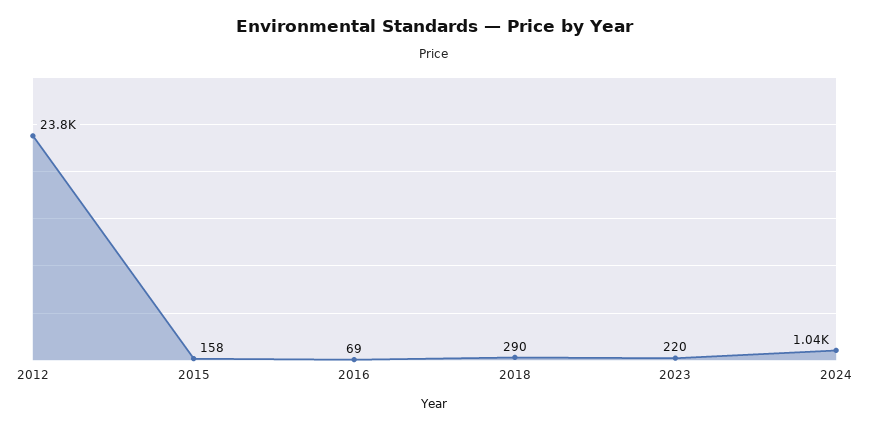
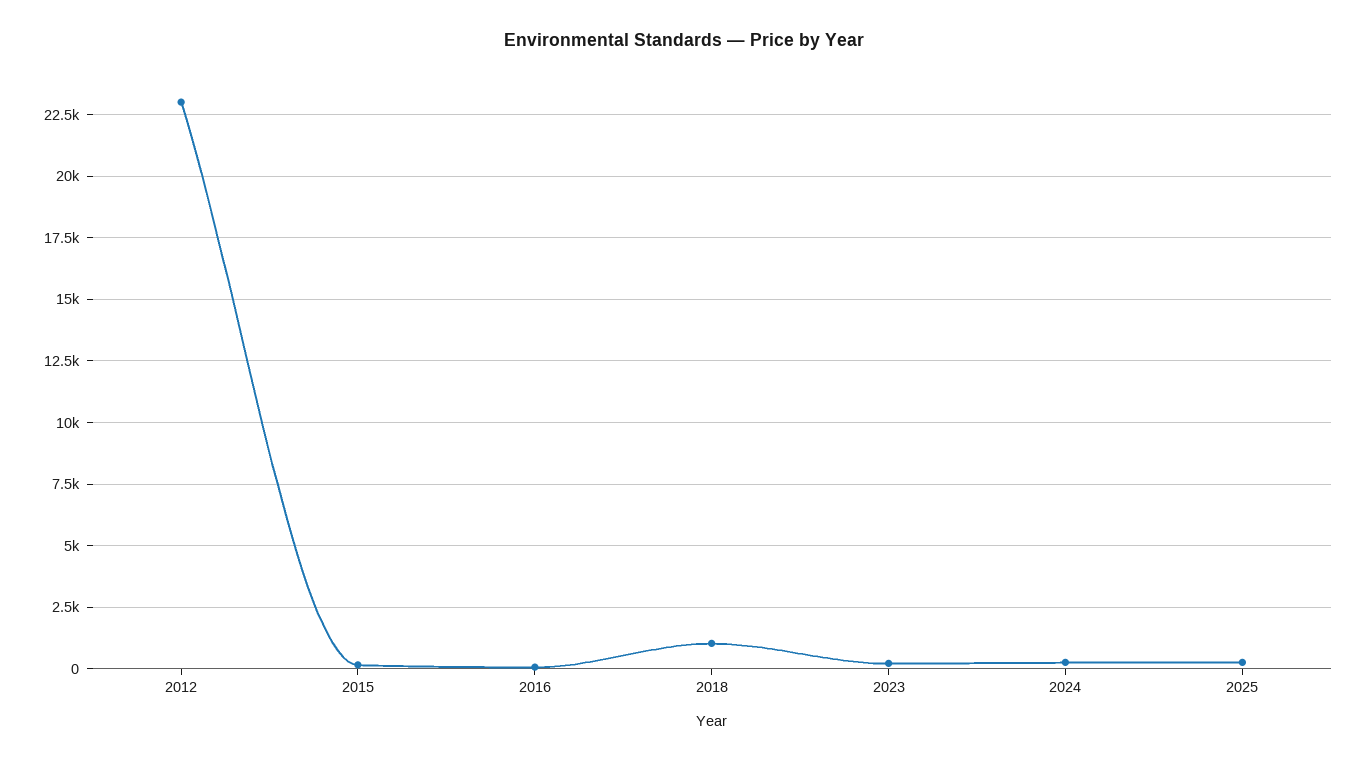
2012: 23800 -> 23000
2018: 290 -> 1000
2024: 1040 -> 250
2025: none -> 250

